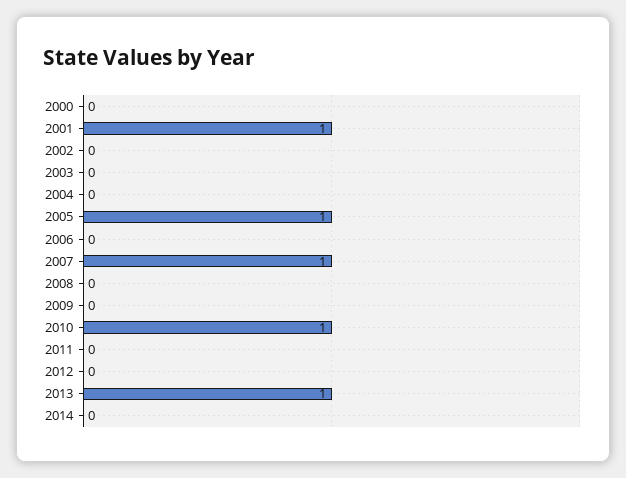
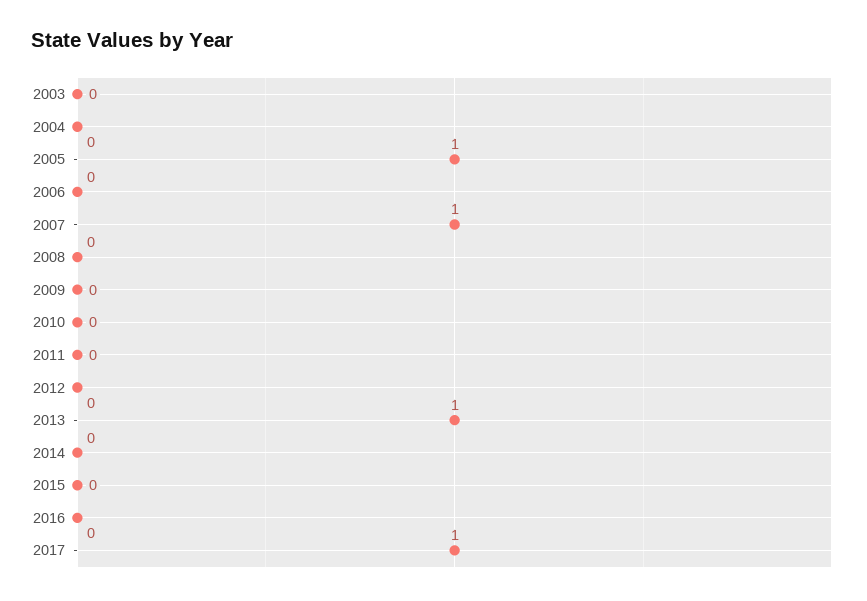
2000: 0 -> none
2001: 1 -> none
2002: 0 -> none
2010: 1 -> 0
2015: none -> 0
2016: none -> 0
2017: none -> 1

